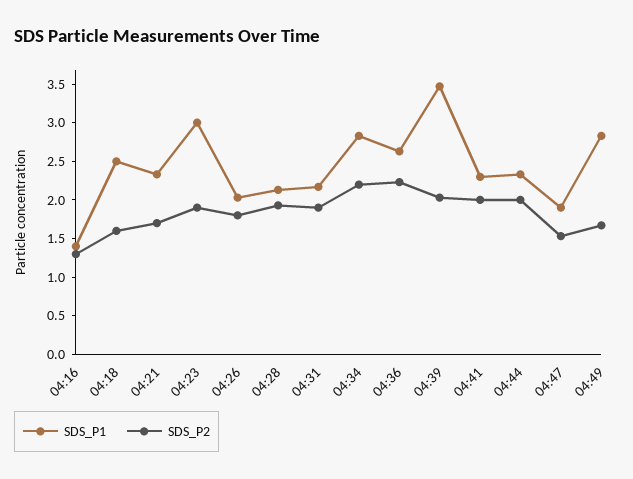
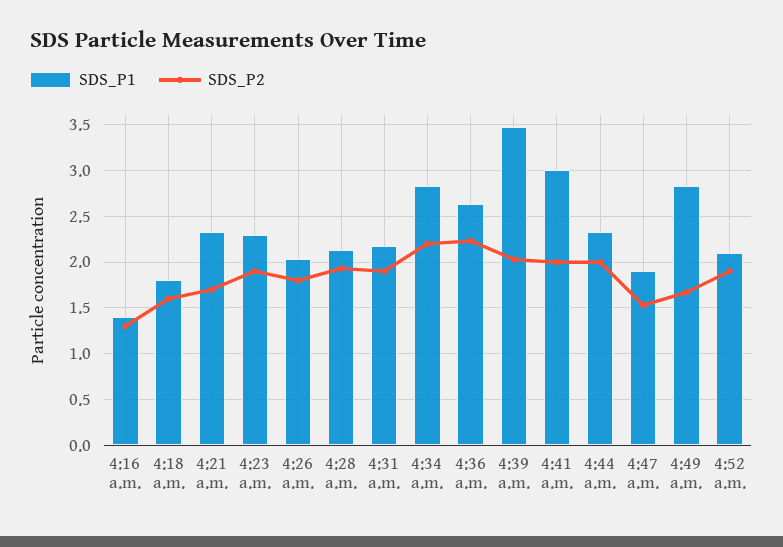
SDS_P1, 04:18: 2.5 -> 1.8
SDS_P1, 04:23: 3 -> 2.3
SDS_P1, 04:41: 2.25 -> 3
SDS_P1, 4:52 a.m.: none -> 2.1
SDS_P2, 4:52 a.m.: none -> 1.9

